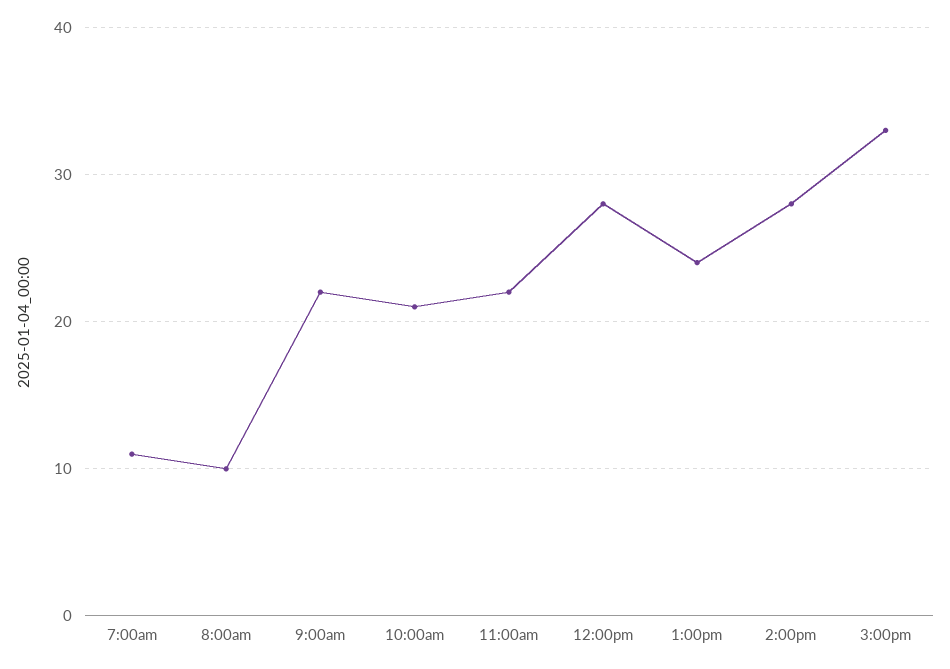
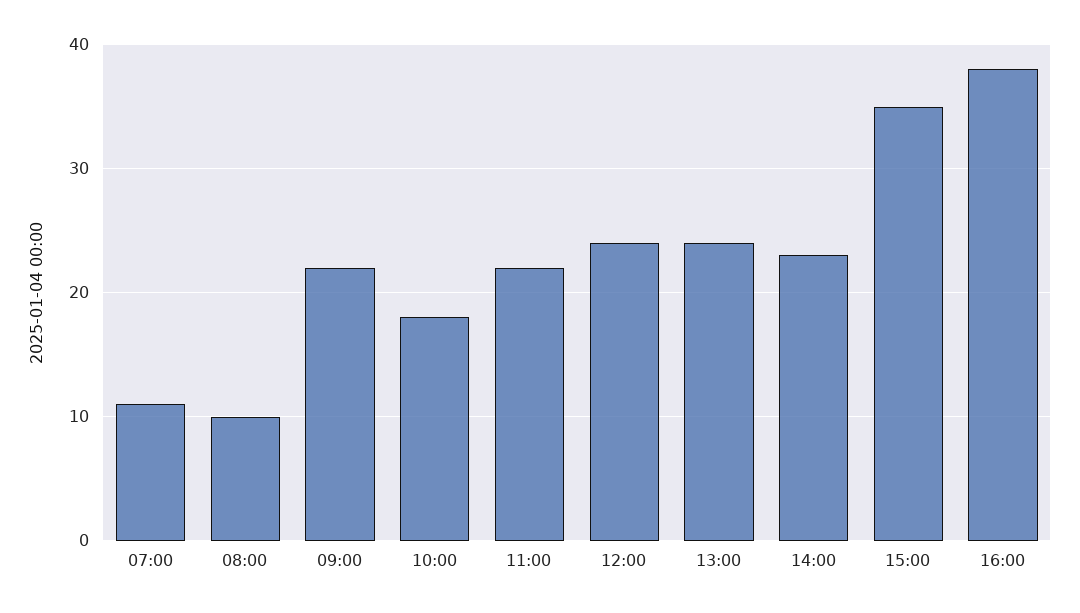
10:00am: 21 -> 18
12:00pm: 28 -> 24
2:00pm: 28 -> 23
3:00pm: 33 -> 35
16:00: none -> 38

